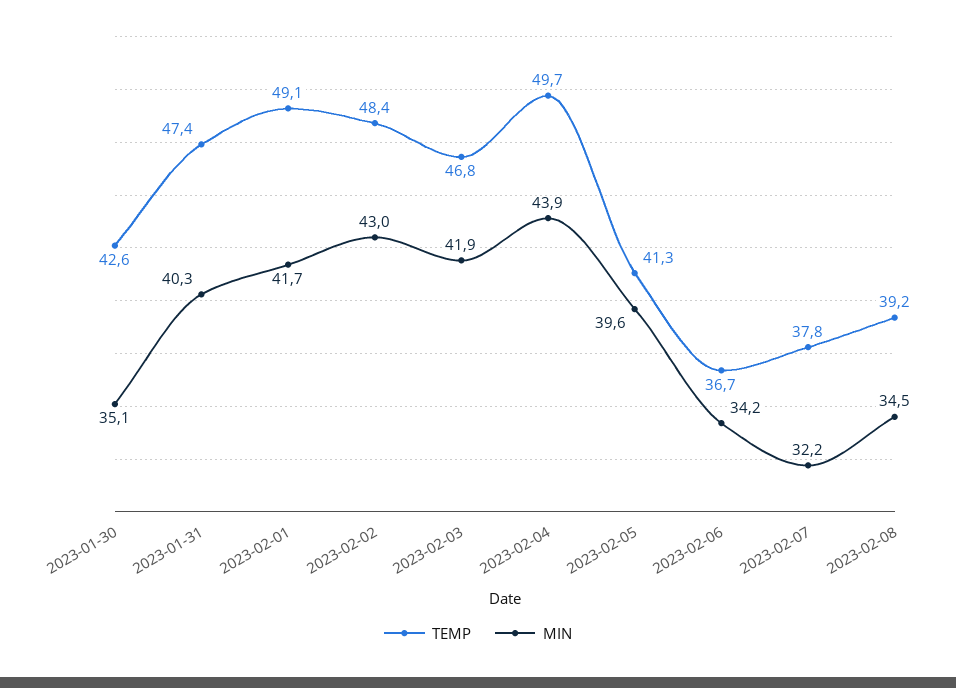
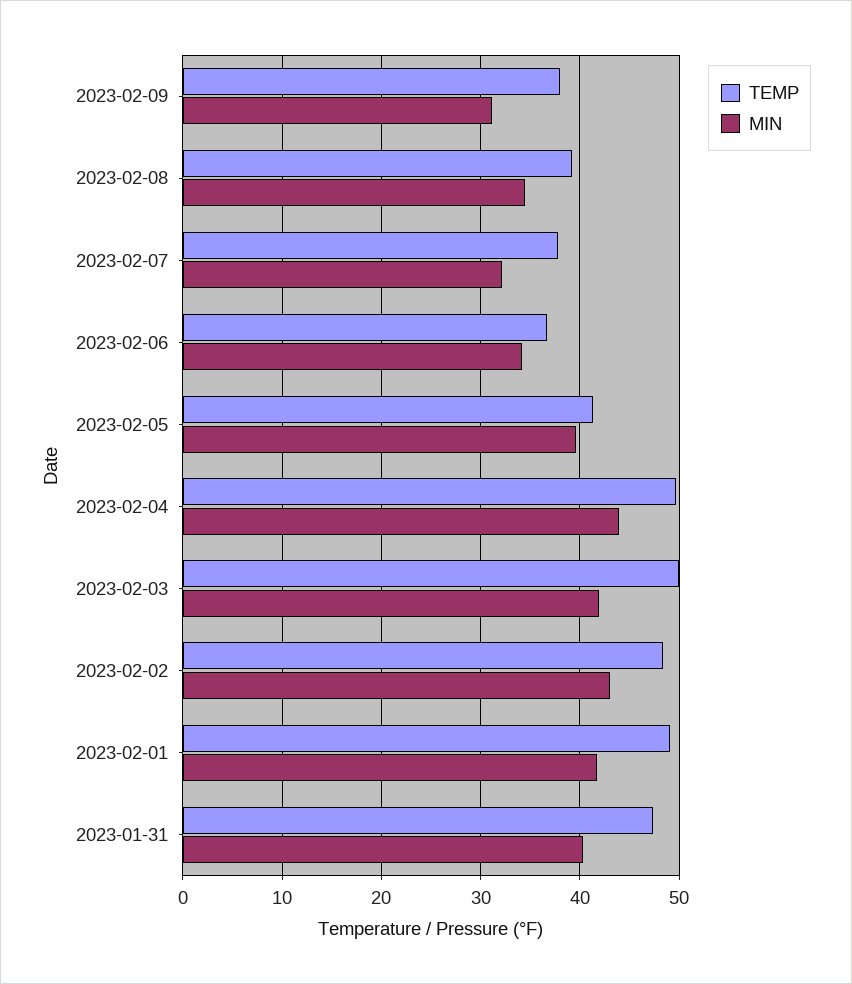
TEMP, 2023-01-30: 42.6 -> none
MIN, 2023-01-30: 35.1 -> none
TEMP, 2023-02-03: 46.8 -> 50
TEMP, 2023-02-09: none -> 38
MIN, 2023-02-09: none -> 31

